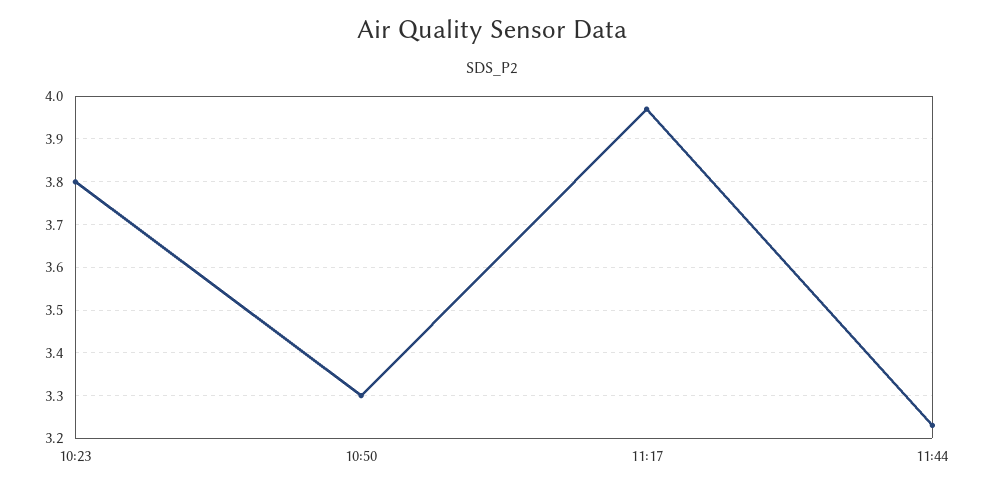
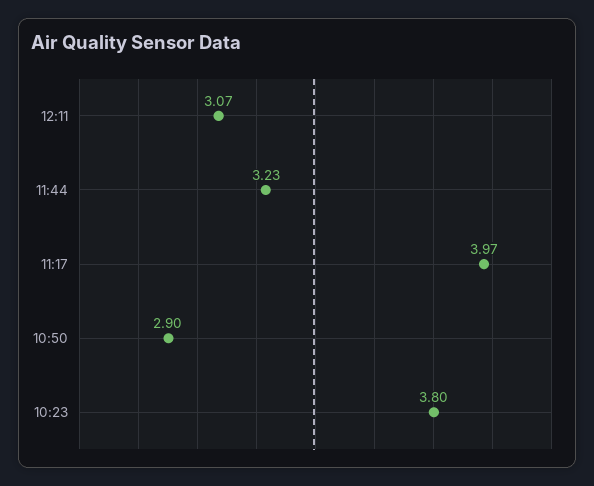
10:50: 3.3 -> 2.9
12:11: none -> 3.07

